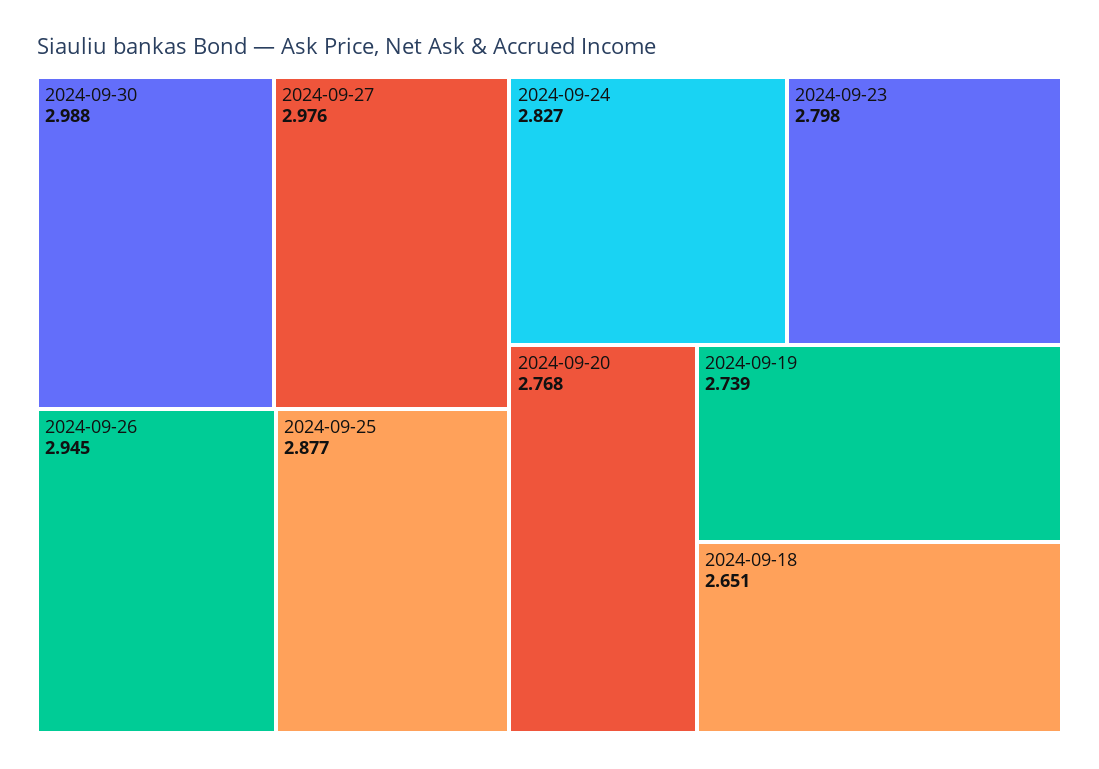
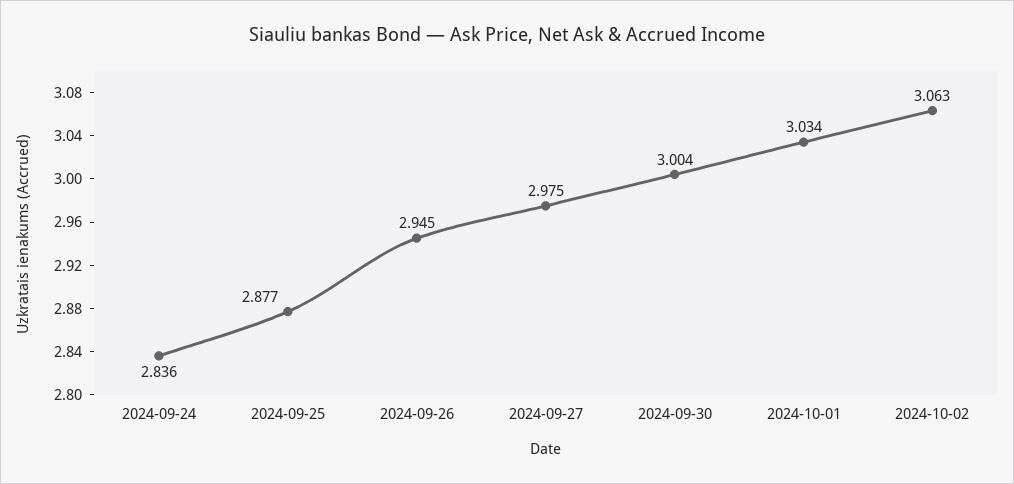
2024-09-30: 2.988 -> 3.004
2024-09-27: 2.976 -> 2.975
2024-09-24: 2.827 -> 2.836
2024-09-23: 2.798 -> none
2024-09-20: 2.768 -> none
2024-09-19: 2.739 -> none
2024-09-18: 2.651 -> none
2024-10-01: none -> 3.034
2024-10-02: none -> 3.063

